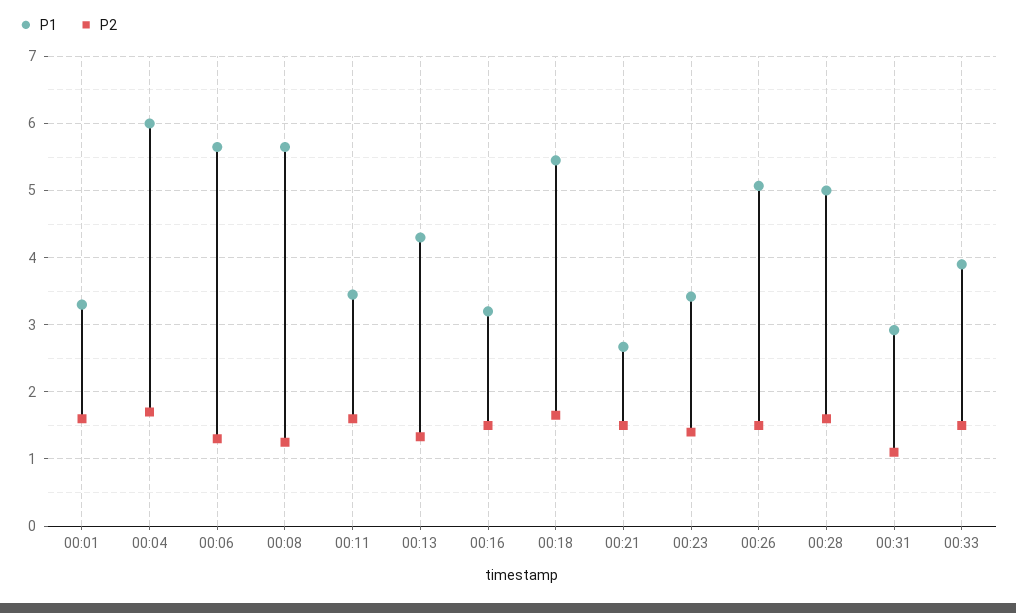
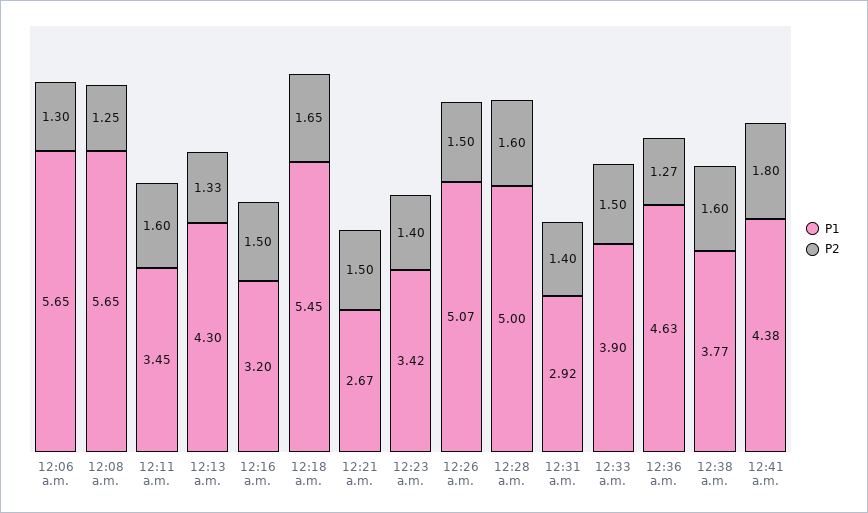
P1, 00:01: 3.3 -> none
P2, 00:01: 1.6 -> none
P1, 00:04: 6 -> none
P2, 00:04: 1.7 -> none
P2, 00:31: 1.1 -> 1.4
P1, 12:36 a.m.: none -> 4.63
P2, 12:36 a.m.: none -> 1.27
P1, 12:38 a.m.: none -> 3.77
P2, 12:38 a.m.: none -> 1.6
P1, 12:41 a.m.: none -> 4.38
P2, 12:41 a.m.: none -> 1.8

